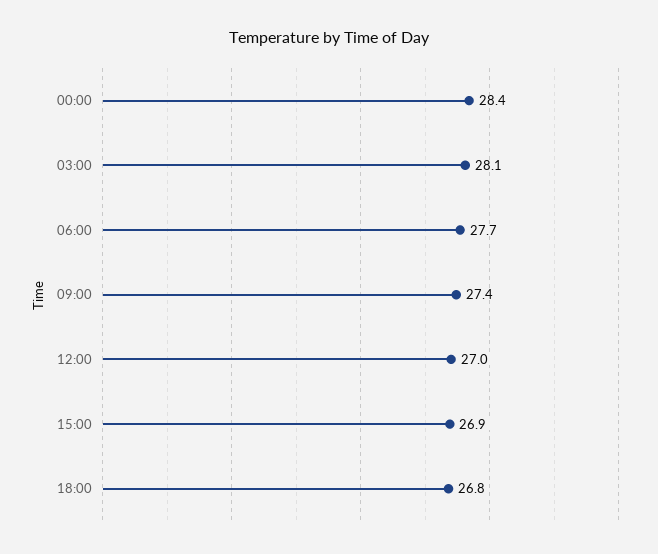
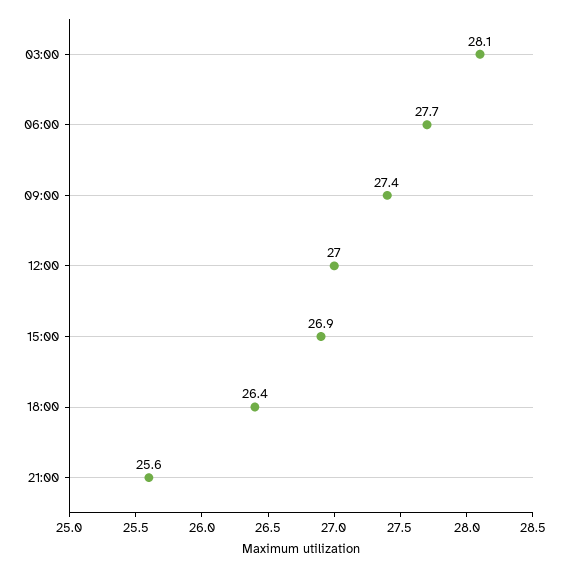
00:00: 28.4 -> none
18:00: 26.8 -> 26.4
21:00: none -> 25.6

